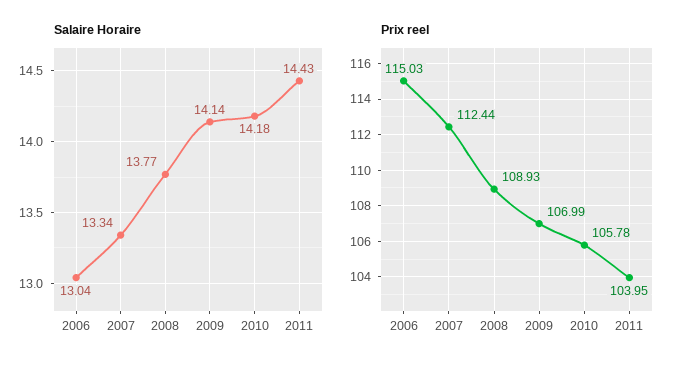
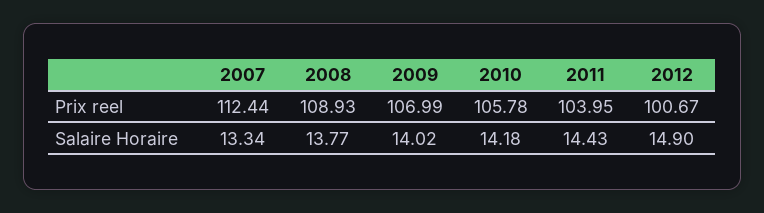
Salaire Horaire, 2006: 13.04 -> none
Salaire Horaire, 2009: 14.14 -> 14.02
Prix reel, 2006: 115.03 -> none
Prix reel, 2012: none -> 100.67
Salaire Horaire, 2012: none -> 14.9

